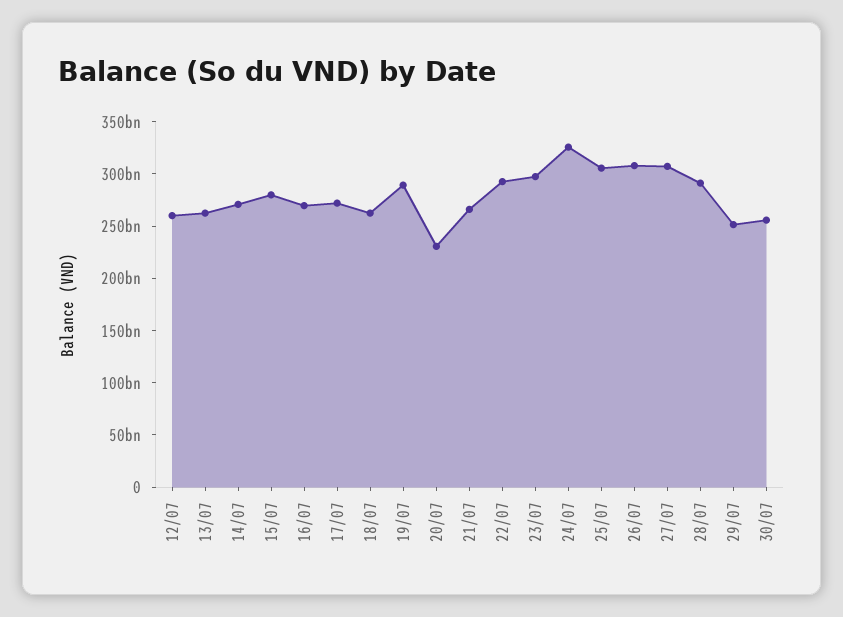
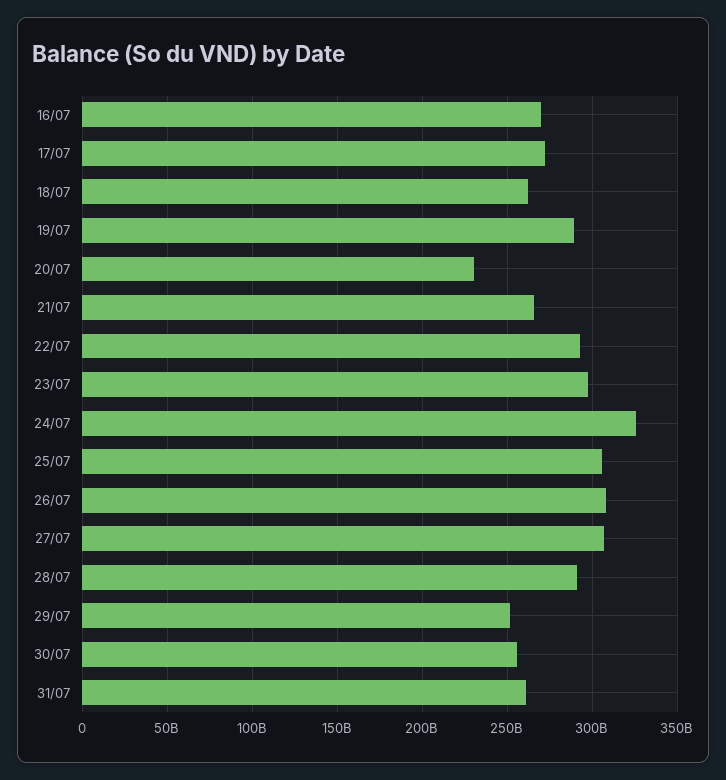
12/07: 260000000000 -> none
13/07: 260000000000 -> none
14/07: 270000000000 -> none
15/07: 280000000000 -> none
31/07: none -> 260000000000

